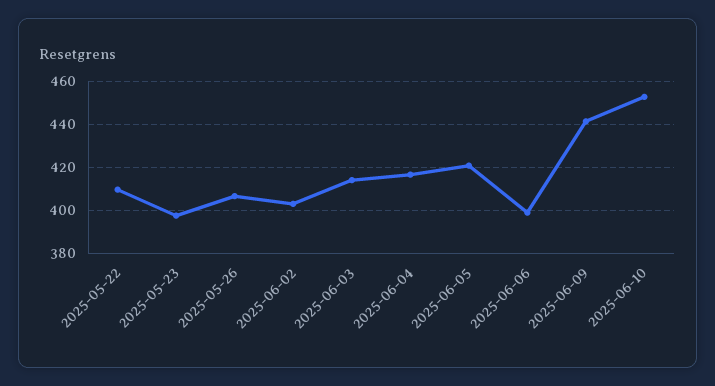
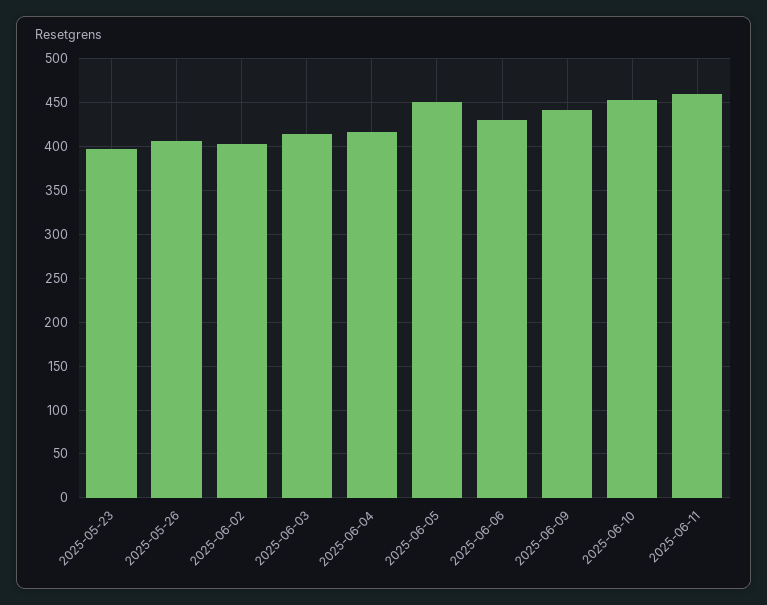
2025-05-22: 410 -> none
2025-06-05: 420 -> 450
2025-06-06: 400 -> 430
2025-06-11: none -> 460

